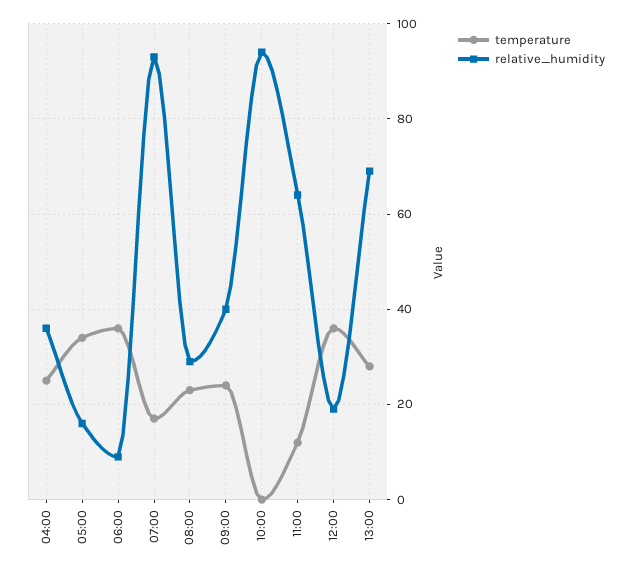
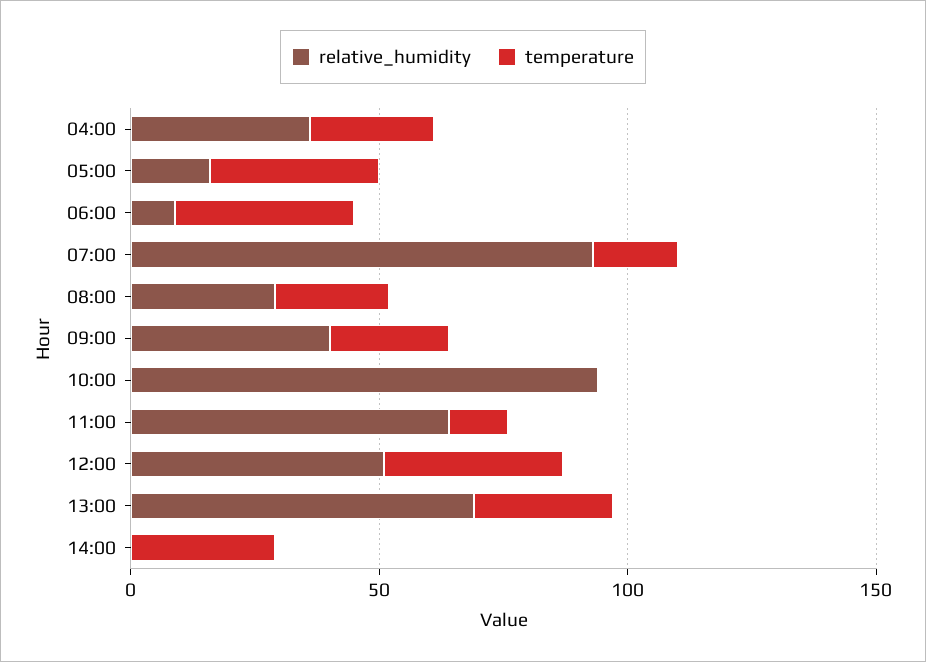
relative_humidity, 12:00: 20 -> 50
relative_humidity, 14:00: none -> 0
temperature, 14:00: none -> 30

